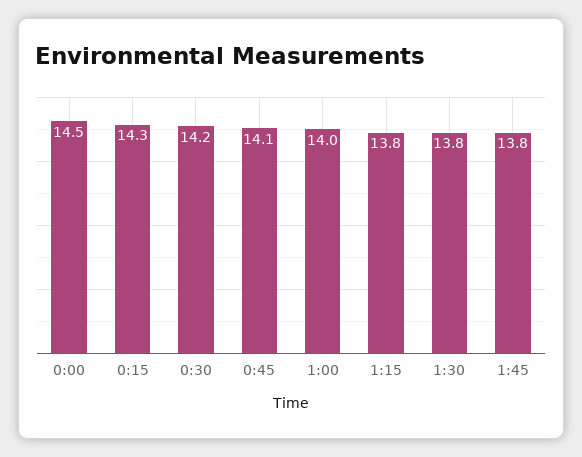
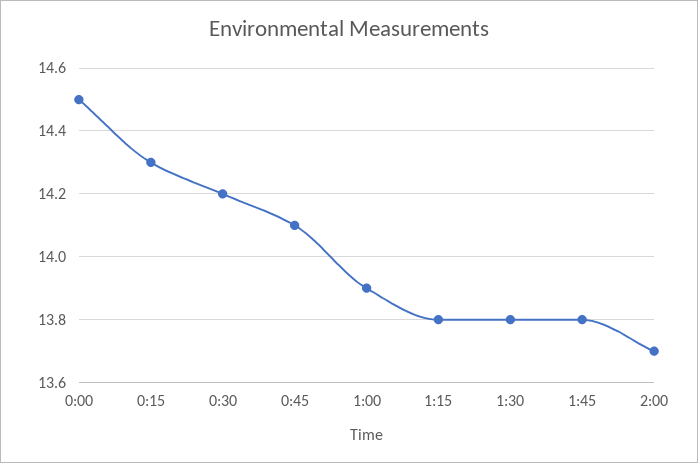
1:00: 14 -> 13.9
2:00: none -> 13.7

